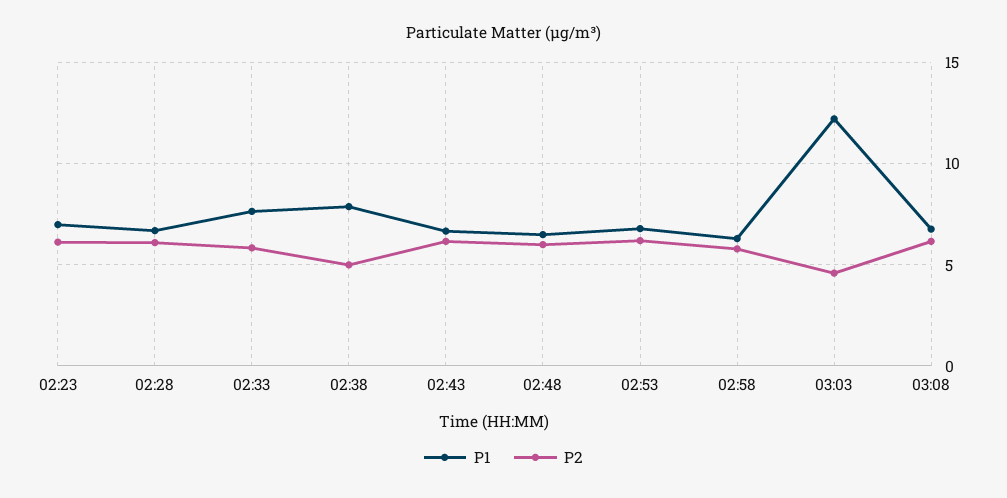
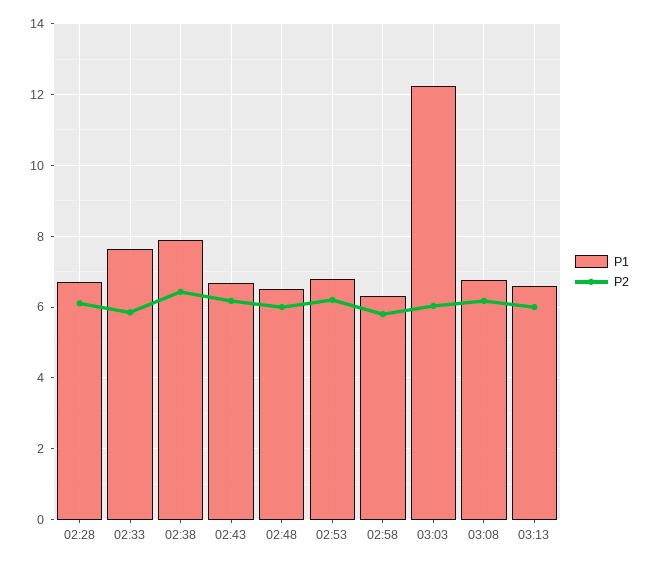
P1, 02:23: 7 -> none
P2, 02:23: 6 -> none
P2, 02:38: 5 -> 6.4
P2, 03:03: 4.5 -> 6
P1, 03:13: none -> 6.6
P2, 03:13: none -> 6

